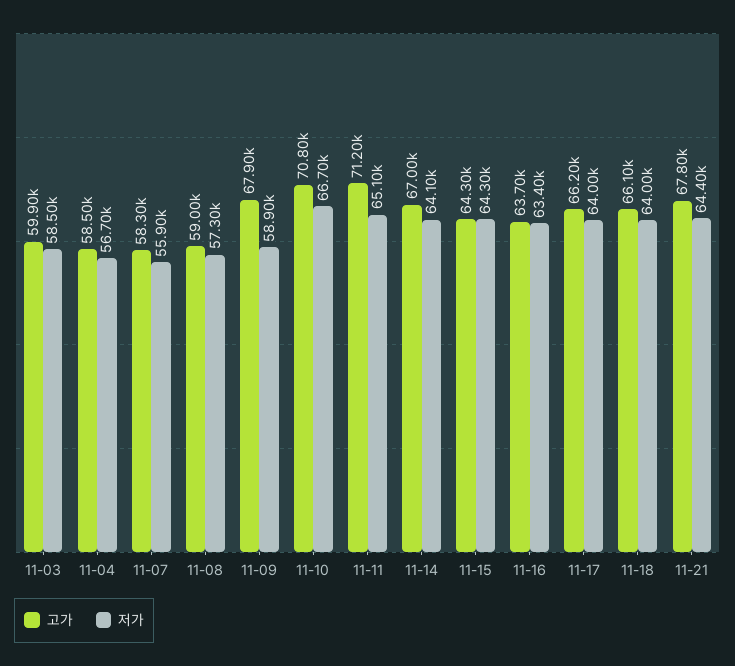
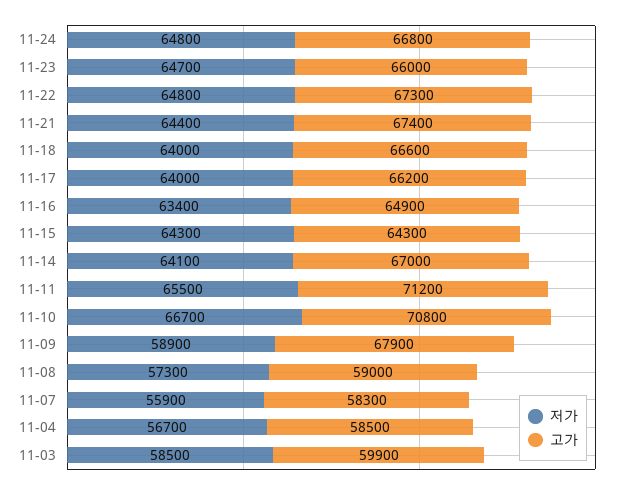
저가, 11-11: 65100 -> 65500
고가, 11-16: 63700 -> 64900
고가, 11-18: 66100 -> 66600
고가, 11-21: 67800 -> 67400
저가, 11-24: none -> 64800
고가, 11-24: none -> 66800
저가, 11-23: none -> 64700
고가, 11-23: none -> 66000
저가, 11-22: none -> 64800
고가, 11-22: none -> 67300

